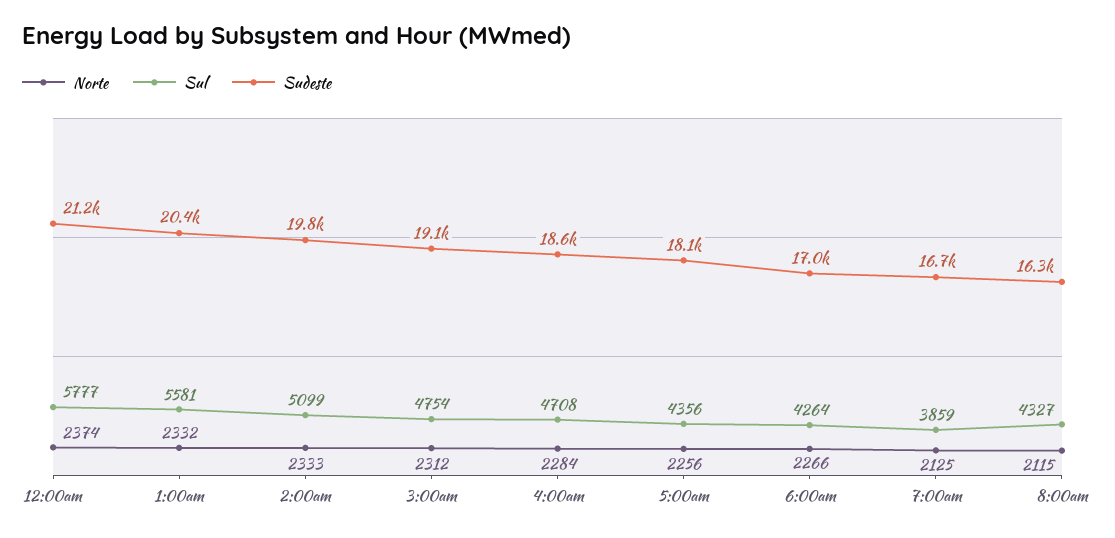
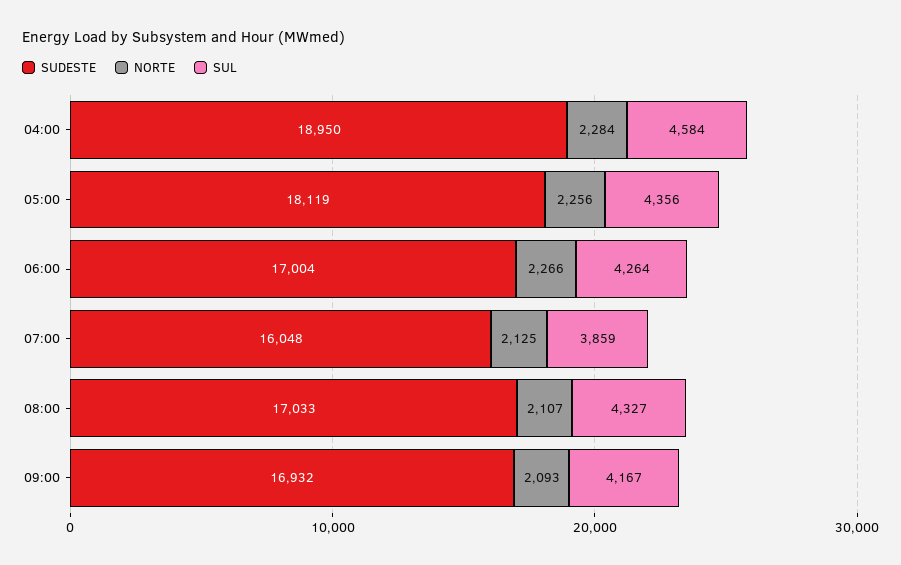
Norte, 12:00am: 2374 -> none
Sul, 12:00am: 5777 -> none
Sudeste, 12:00am: 21200 -> none
Norte, 1:00am: 2332 -> none
Sul, 1:00am: 5581 -> none
Sudeste, 1:00am: 20400 -> none
Norte, 2:00am: 2333 -> none
Sul, 2:00am: 5099 -> none
Sudeste, 2:00am: 19800 -> none
Norte, 3:00am: 2312 -> none
Sul, 3:00am: 4754 -> none
Sudeste, 3:00am: 19100 -> none
Sul, 4:00am: 4708 -> 4584
Sudeste, 4:00am: 18600 -> 18950
Sudeste, 7:00am: 16700 -> 16048
Norte, 8:00am: 2115 -> 2107
Sudeste, 8:00am: 16300 -> 17033
Sudeste, 09:00: none -> 16932
Norte, 09:00: none -> 2093
Sul, 09:00: none -> 4167

